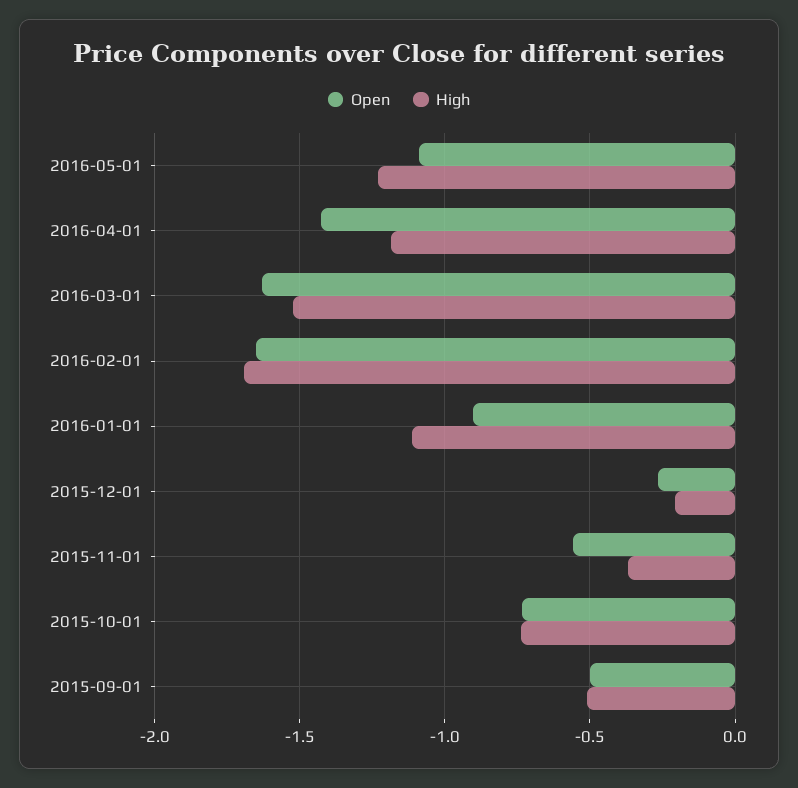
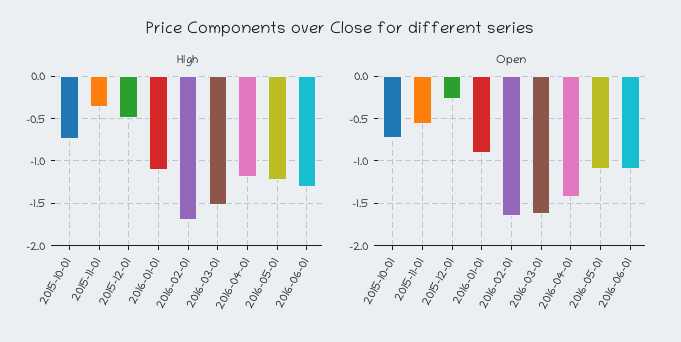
High, 2015-12-01: -0.2 -> -0.5
Open, 2015-09-01: -0.5 -> none
High, 2015-09-01: -0.5 -> none
High, 2016-06-01: none -> -1.3
Open, 2016-06-01: none -> -1.1

